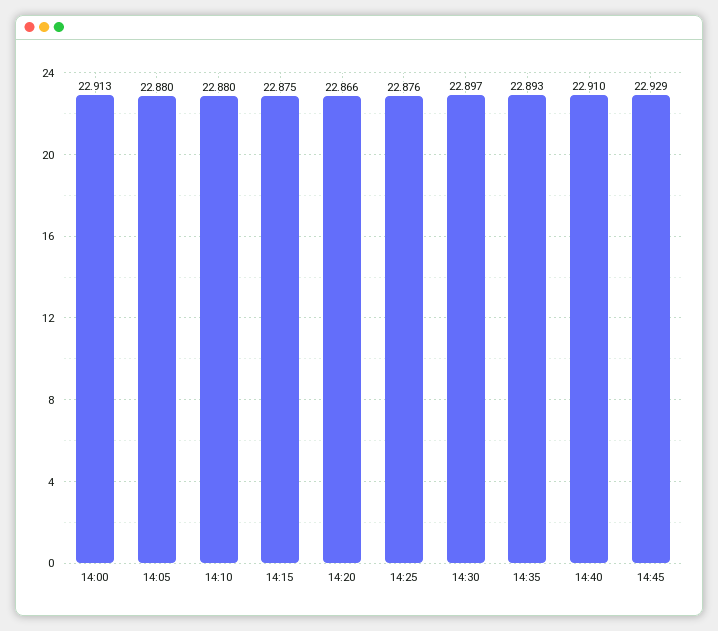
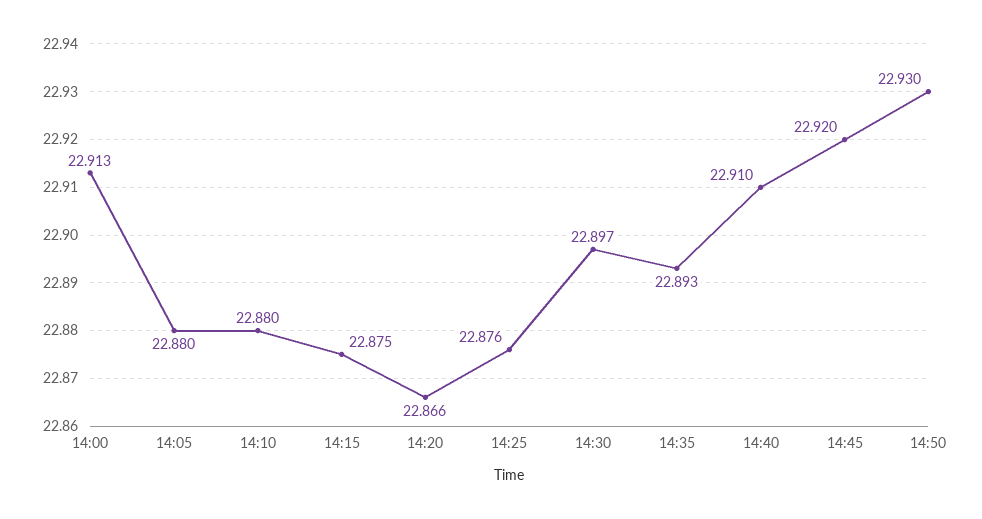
14:45: 22.929 -> 22.92
14:50: none -> 22.93

